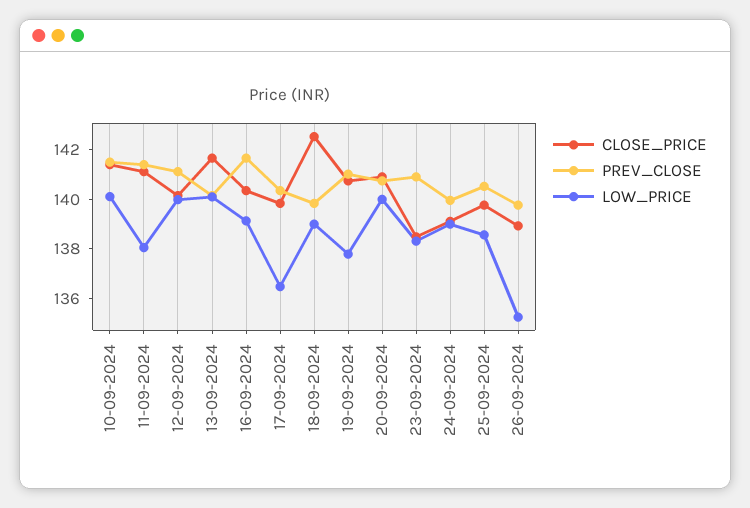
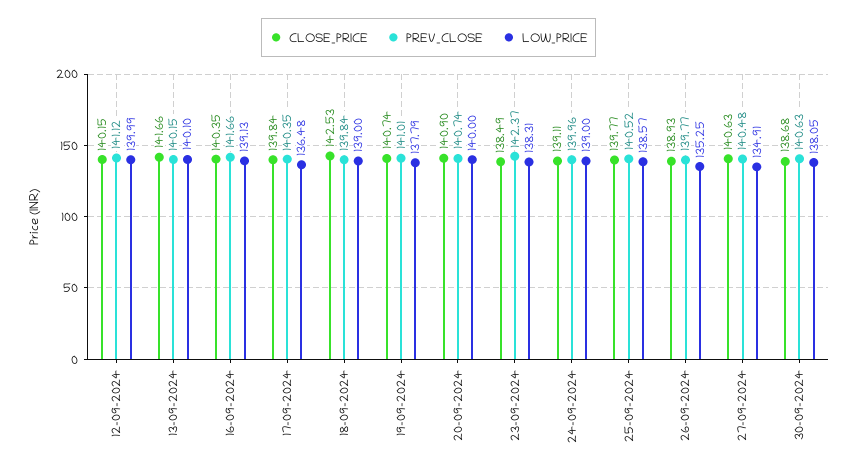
CLOSE_PRICE, 10-09-2024: 141.5 -> none
PREV_CLOSE, 10-09-2024: 141.5 -> none
LOW_PRICE, 10-09-2024: 140 -> none
CLOSE_PRICE, 11-09-2024: 141 -> none
PREV_CLOSE, 11-09-2024: 141.5 -> none
LOW_PRICE, 11-09-2024: 138 -> none
PREV_CLOSE, 23-09-2024: 141 -> 142.37
CLOSE_PRICE, 27-09-2024: none -> 140.63
PREV_CLOSE, 27-09-2024: none -> 140.48
LOW_PRICE, 27-09-2024: none -> 134.91
CLOSE_PRICE, 30-09-2024: none -> 138.68
PREV_CLOSE, 30-09-2024: none -> 140.63
LOW_PRICE, 30-09-2024: none -> 138.05

